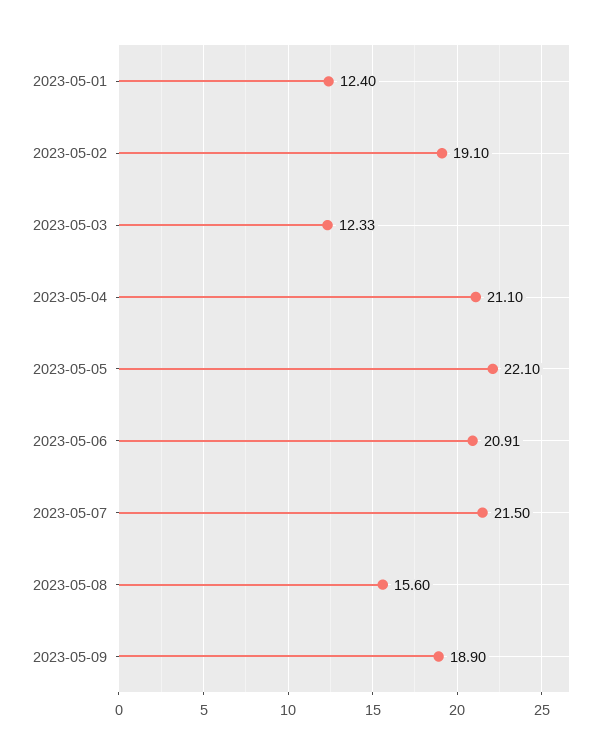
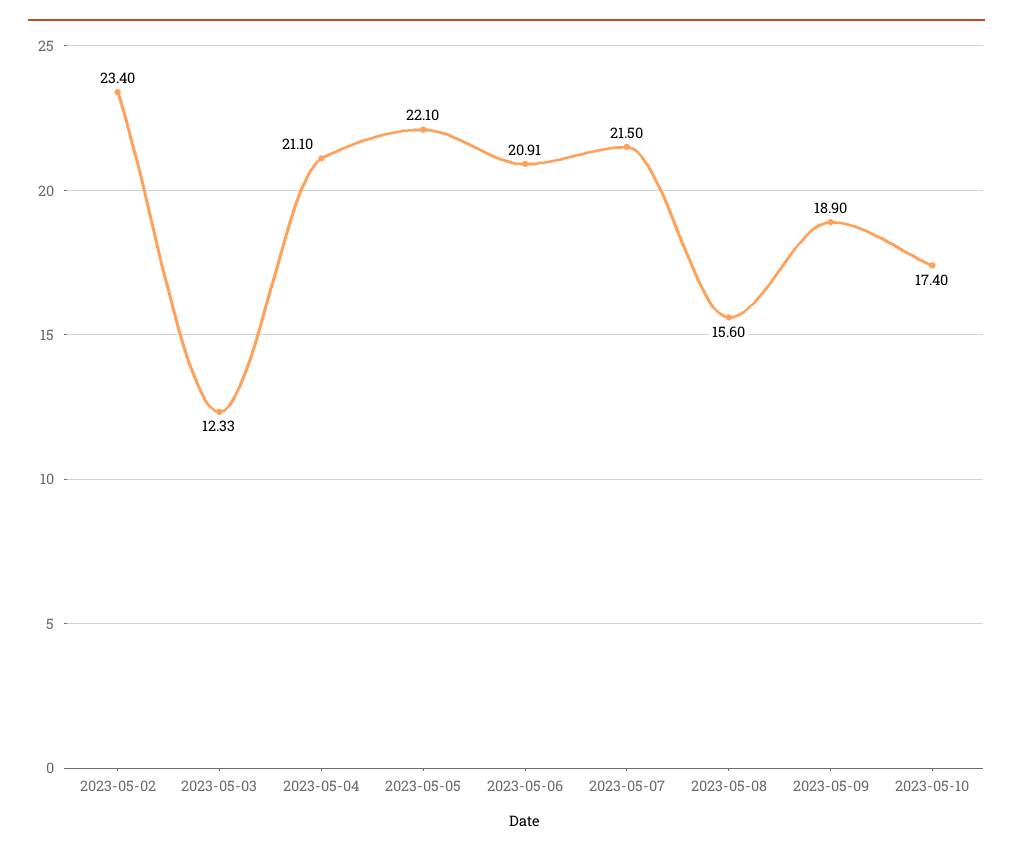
2023-05-01: 12.4 -> none
2023-05-02: 19.1 -> 23.4
2023-05-10: none -> 17.4

